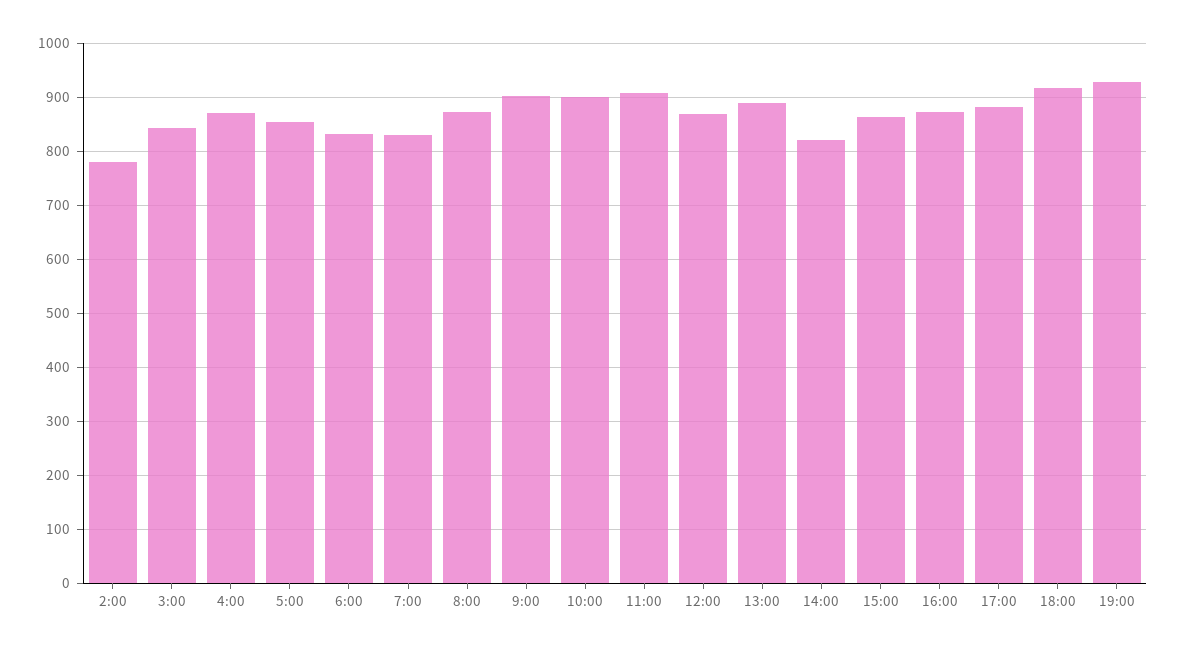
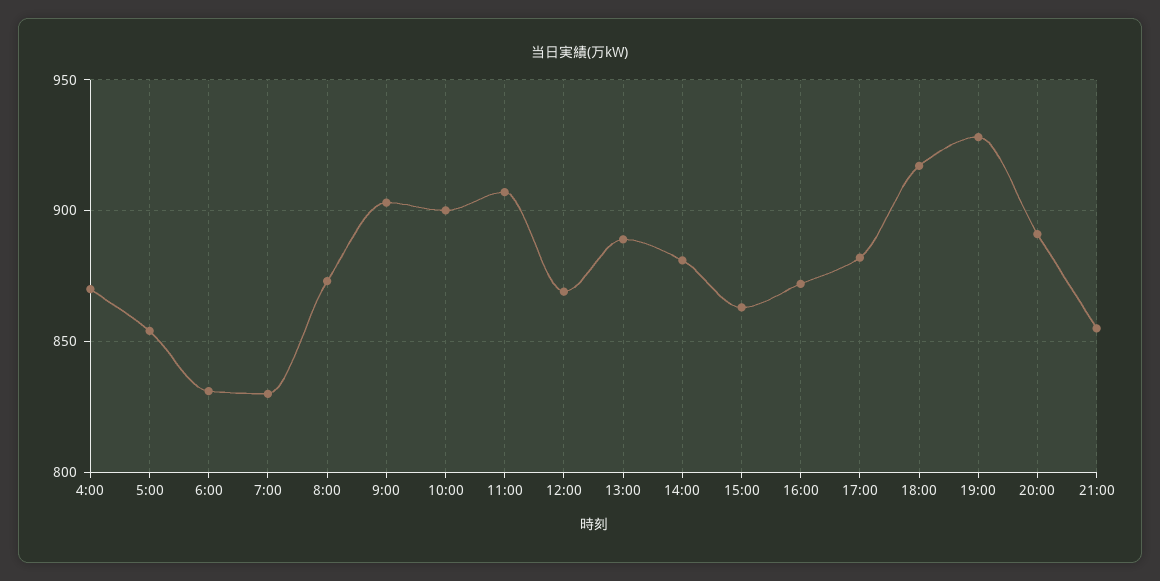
2:00: 780 -> none
3:00: 840 -> none
14:00: 820 -> 880
20:00: none -> 890
21:00: none -> 855

